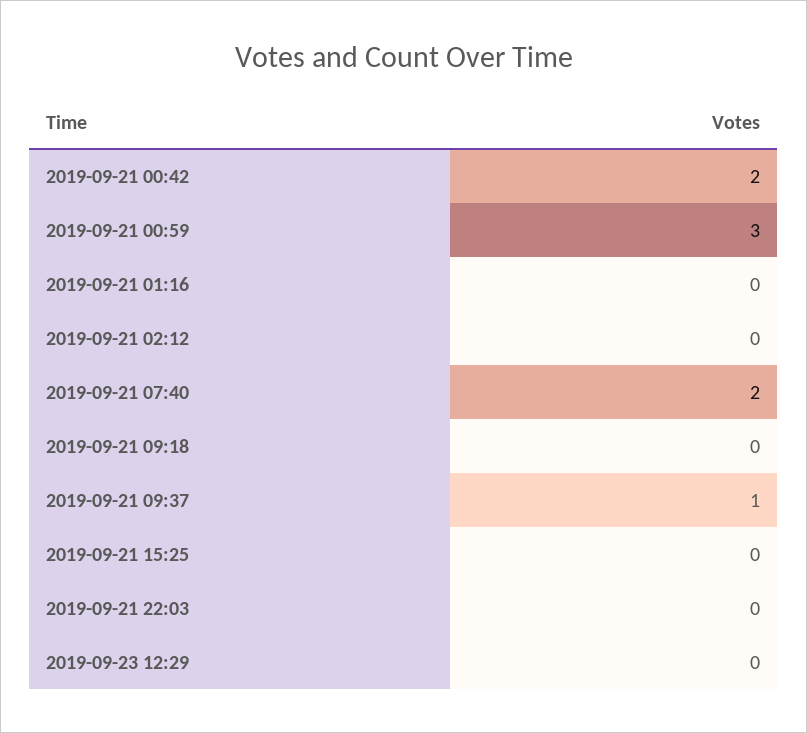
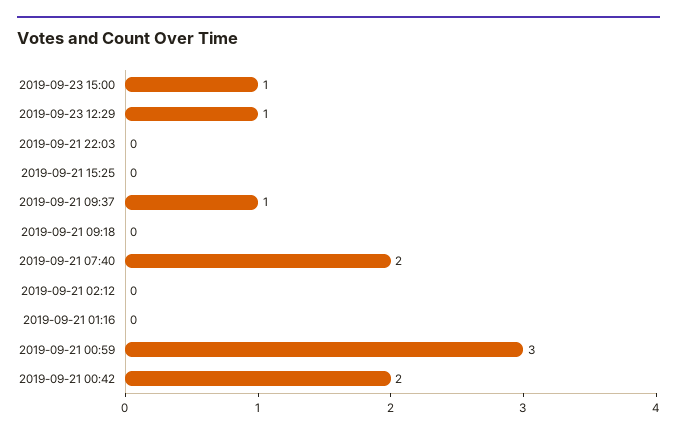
2019-09-23 12:29: 0 -> 1
2019-09-23 15:00: none -> 1

